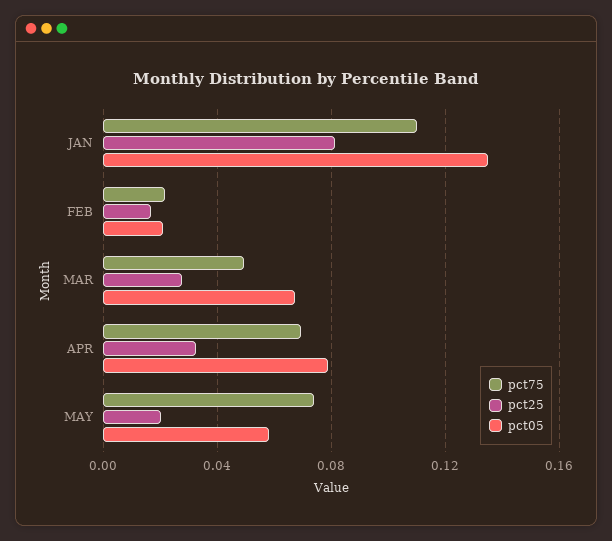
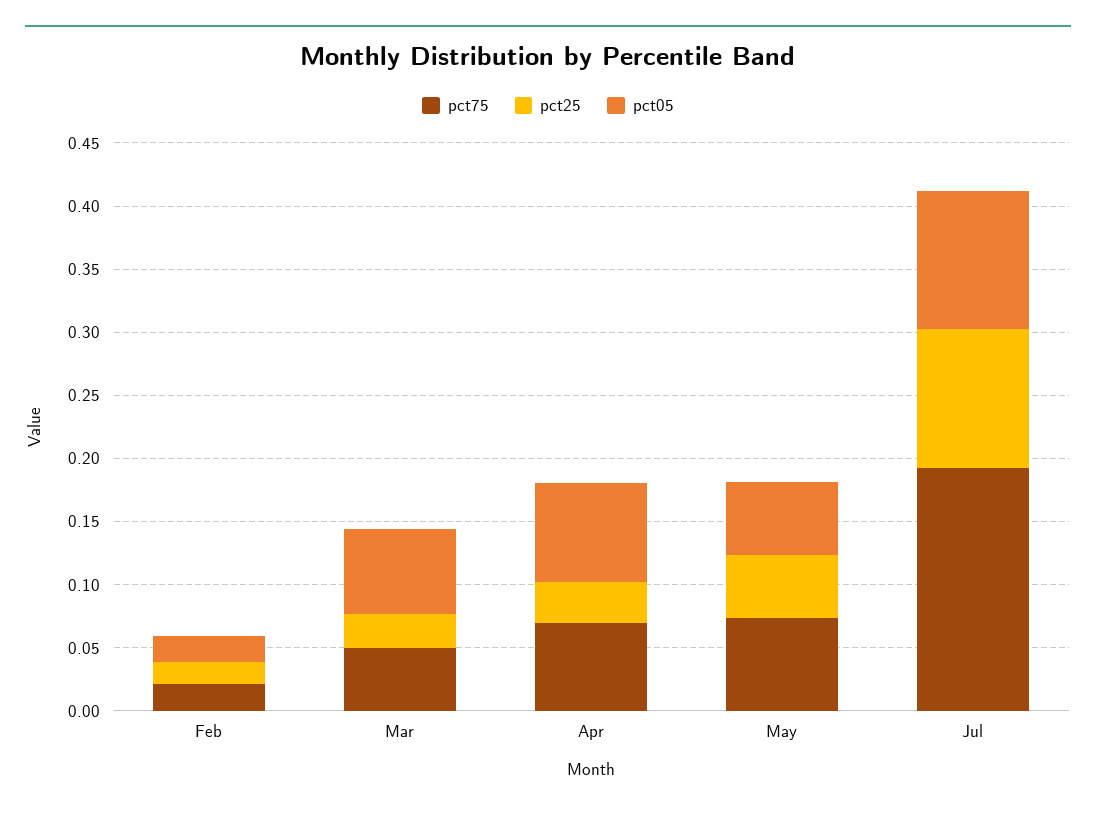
pct75, JAN: 0.11 -> none
pct25, JAN: 0.08 -> none
pct05, JAN: 0.135 -> none
pct25, MAY: 0.02 -> 0.05
pct75, Jul: none -> 0.19
pct25, Jul: none -> 0.11
pct05, Jul: none -> 0.11

